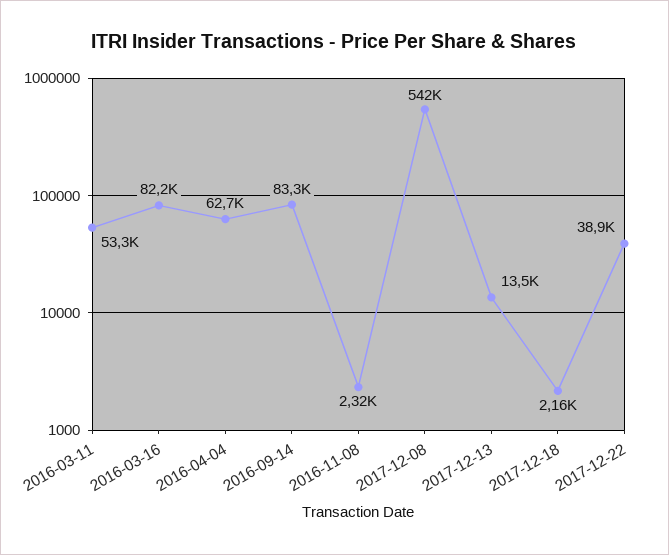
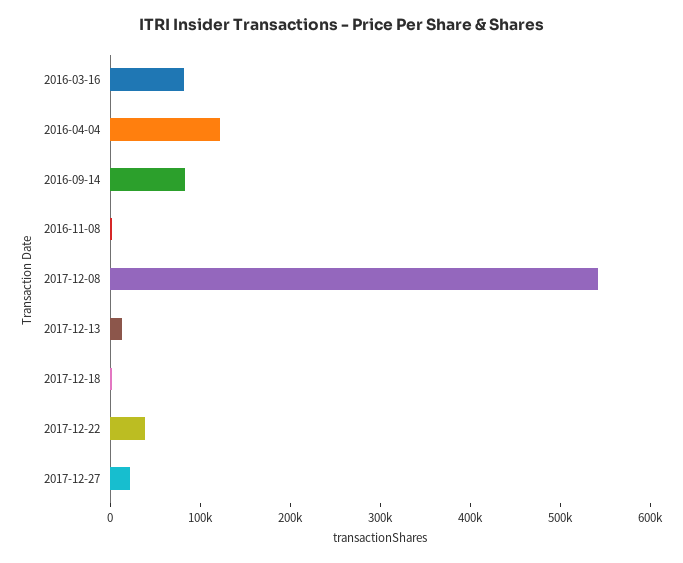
2016-03-11: 53300 -> none
2016-04-04: 62700 -> 120000
2017-12-27: none -> 20000

